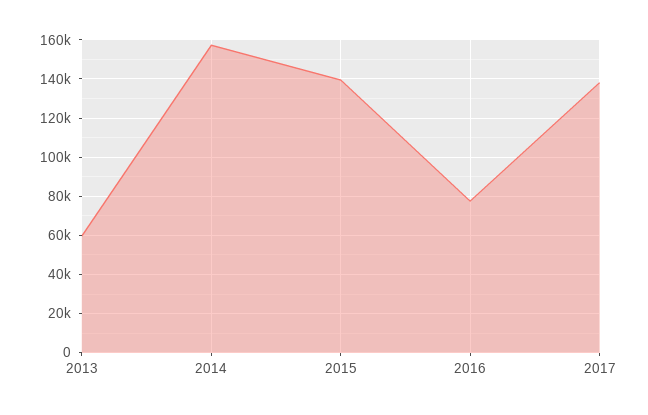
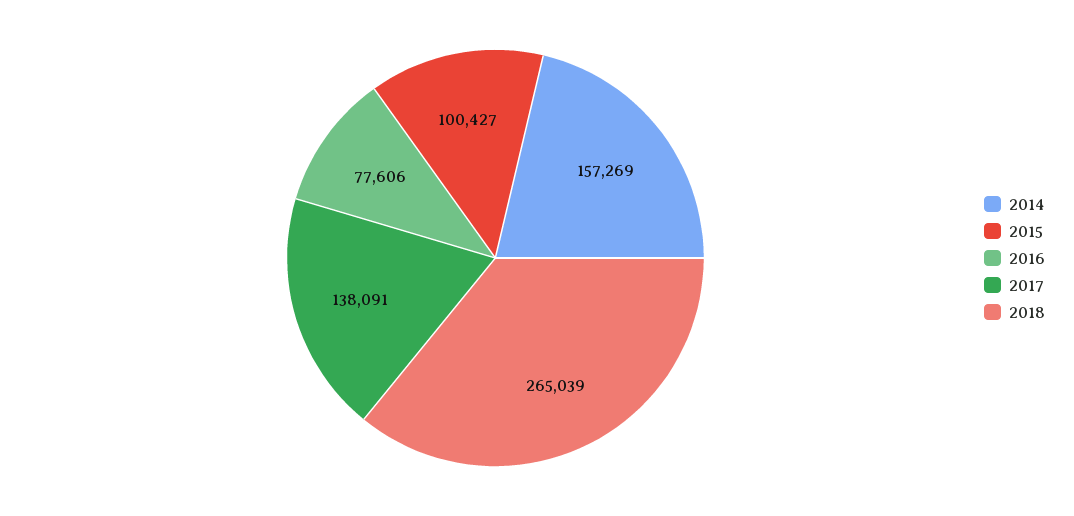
2013: 60000 -> none
2015: 140000 -> 100427
2018: none -> 265039

